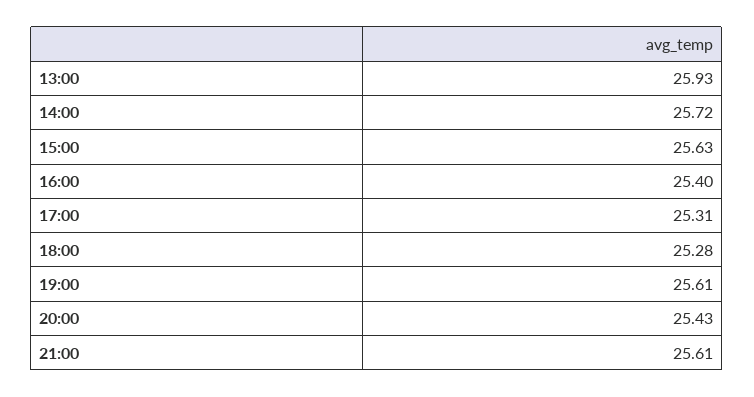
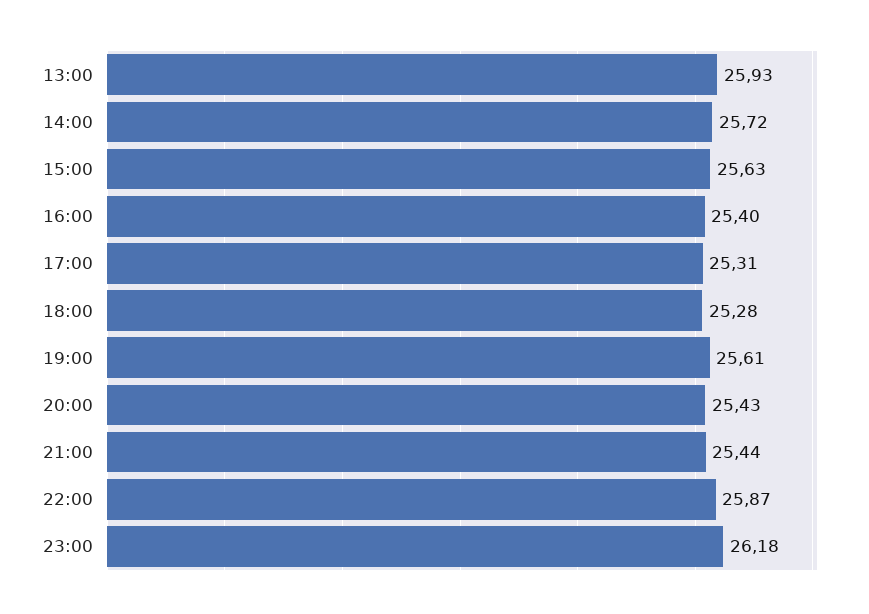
21:00: 25.61 -> 25.44
22:00: none -> 25.87
23:00: none -> 26.18

